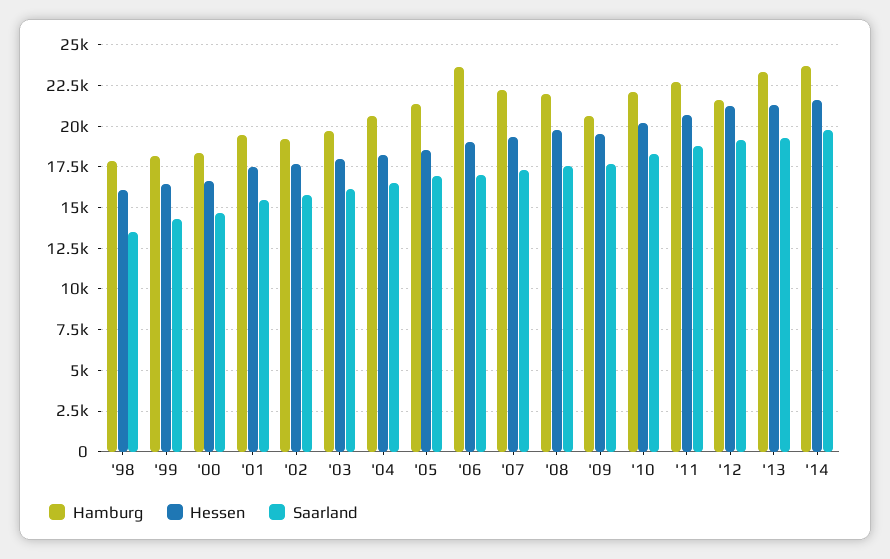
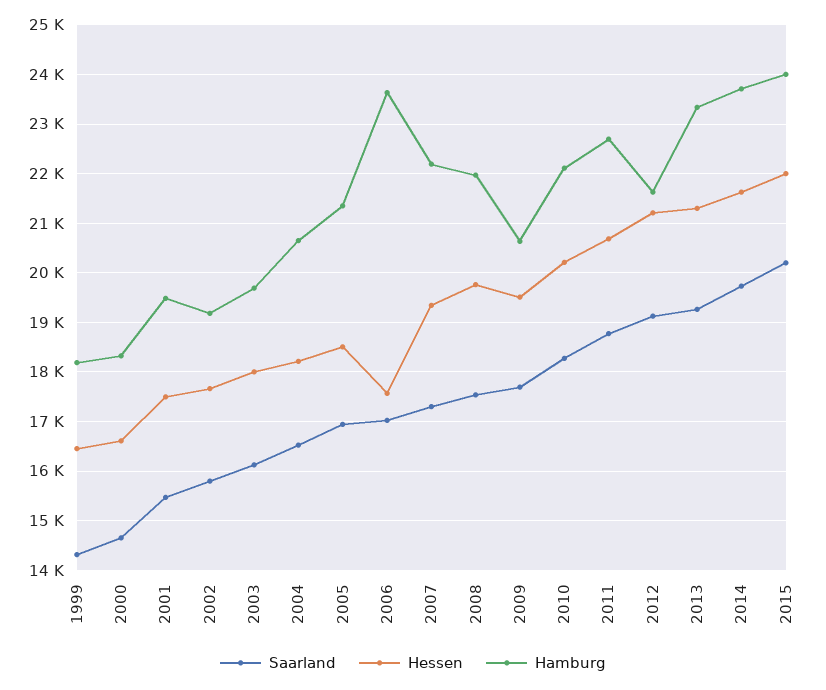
Hamburg, '98: 18000 -> none
Hessen, '98: 16000 -> none
Saarland, '98: 13500 -> none
Hessen, '06: 19000 -> 17600
Saarland, 2015: none -> 20200
Hessen, 2015: none -> 22000
Hamburg, 2015: none -> 24000

